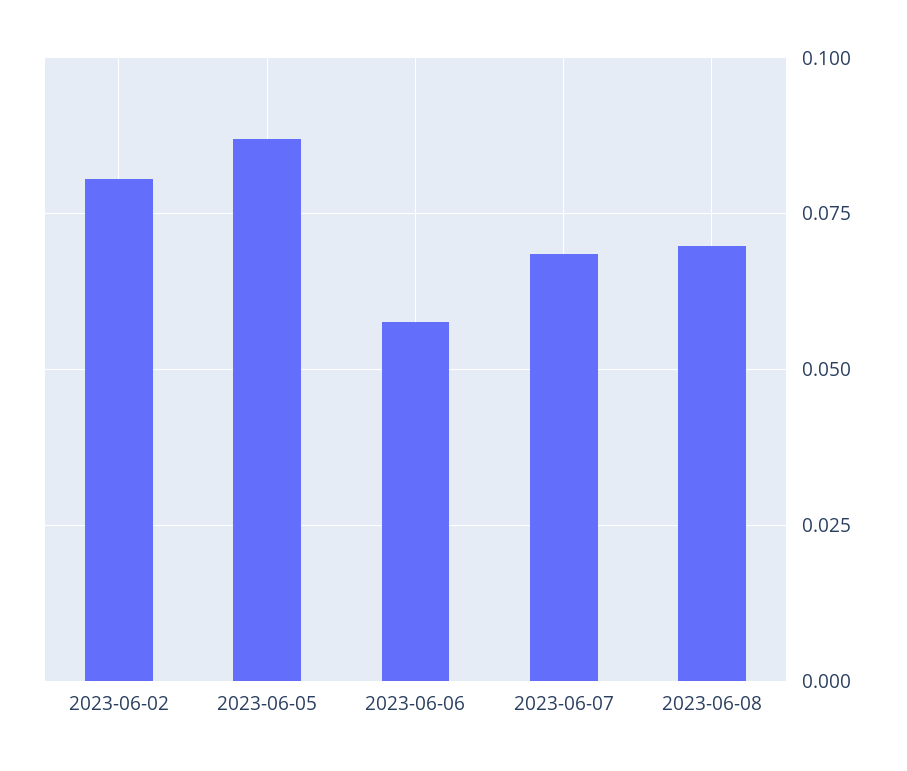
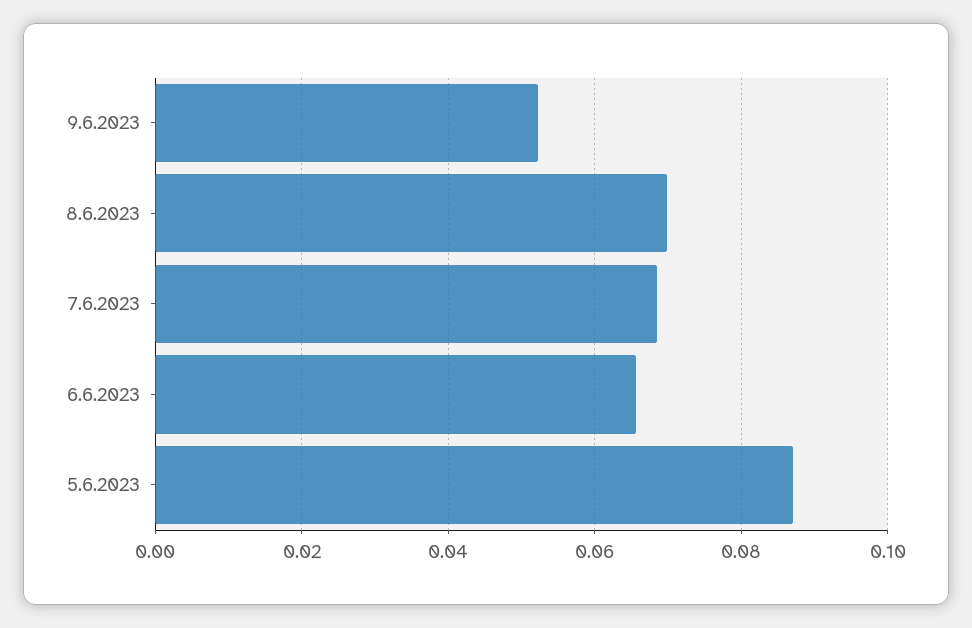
2023-06-02: 0.08 -> none
2023-06-06: 0.0575 -> 0.066
9.6.2023: none -> 0.052

